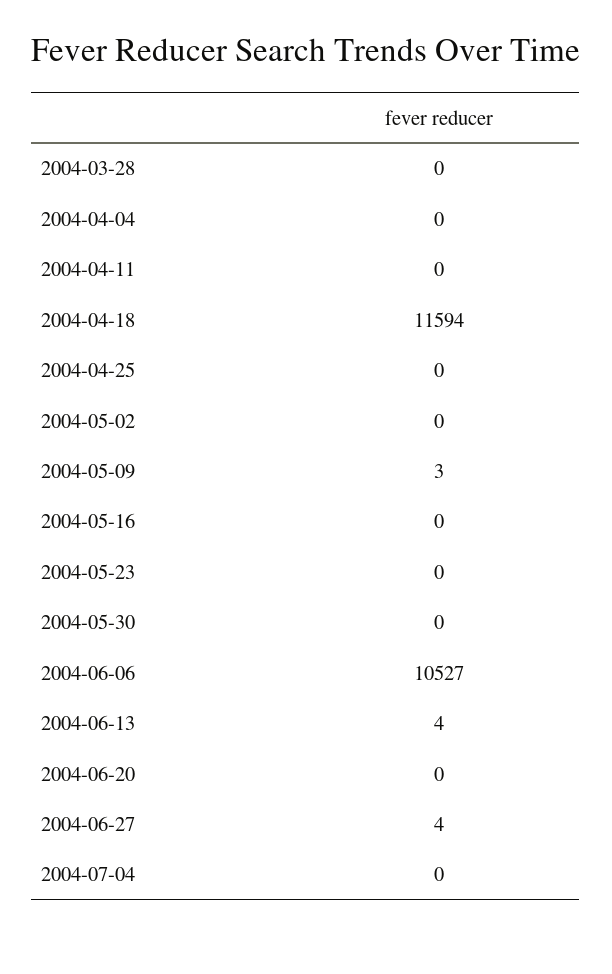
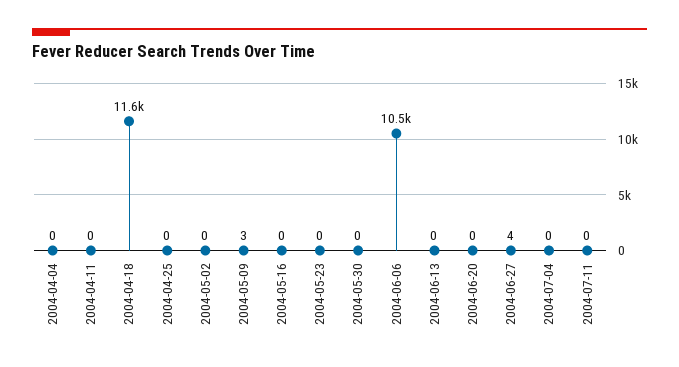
2004-03-28: 0 -> none
2004-06-13: 4 -> 0
2004-07-11: none -> 0

